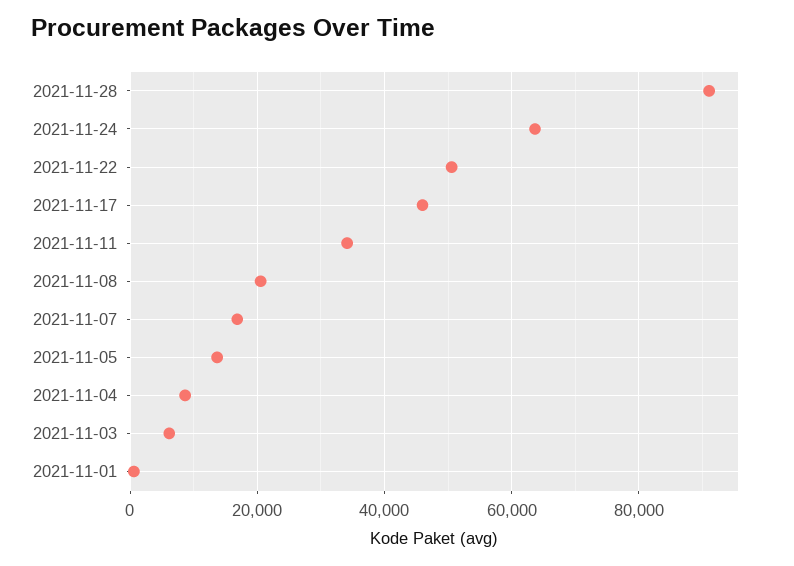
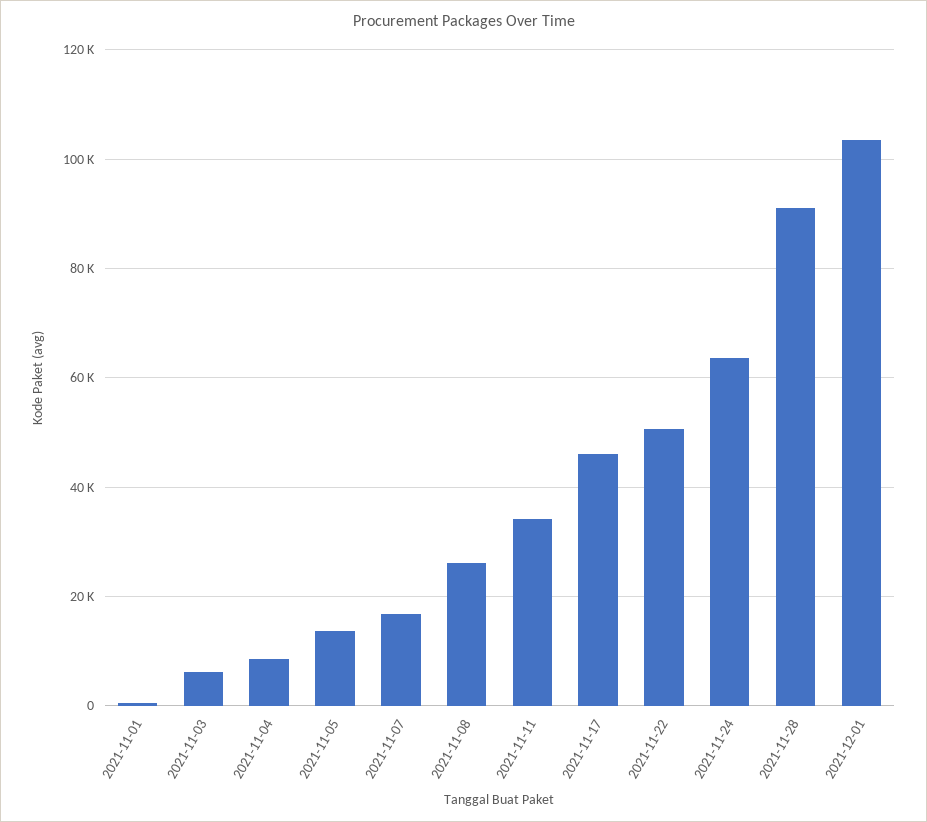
2021-11-08: 20000 -> 26000
2021-12-01: none -> 104000

